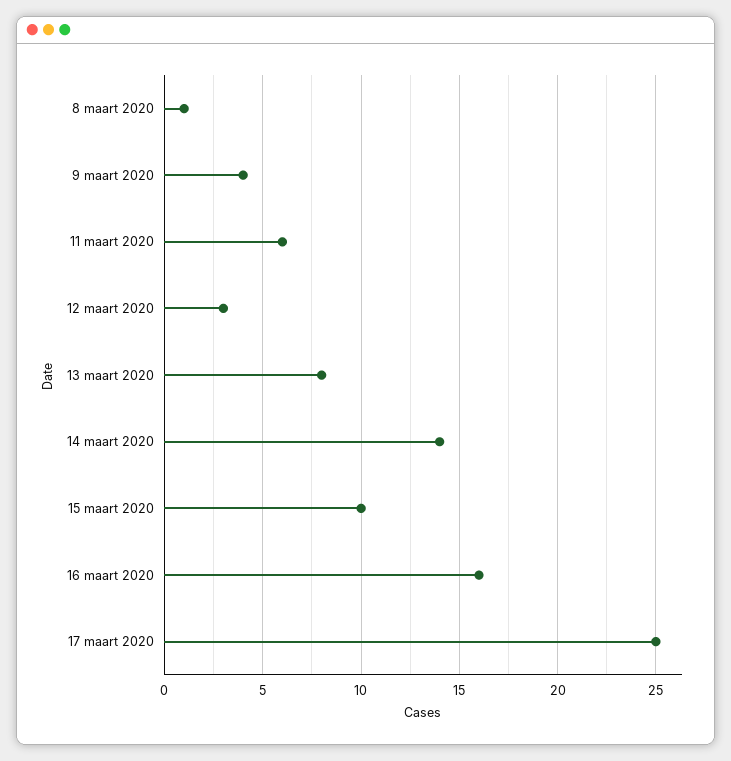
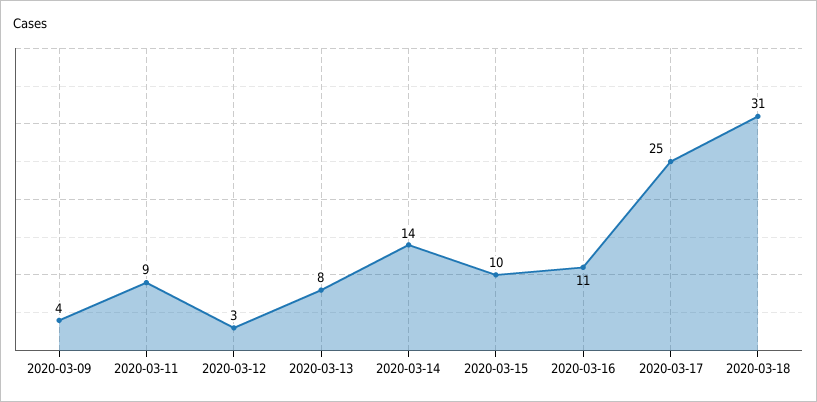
8 maart 2020: 1 -> none
11 maart 2020: 6 -> 9
16 maart 2020: 16 -> 11
2020-03-18: none -> 31

